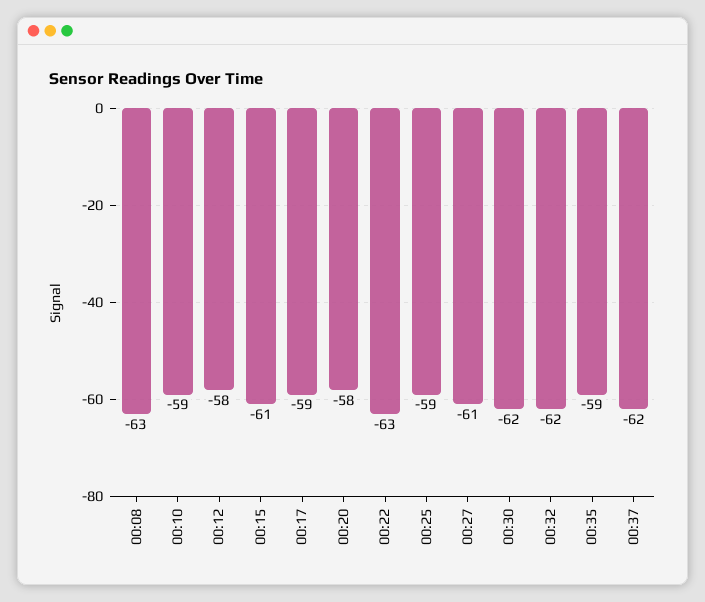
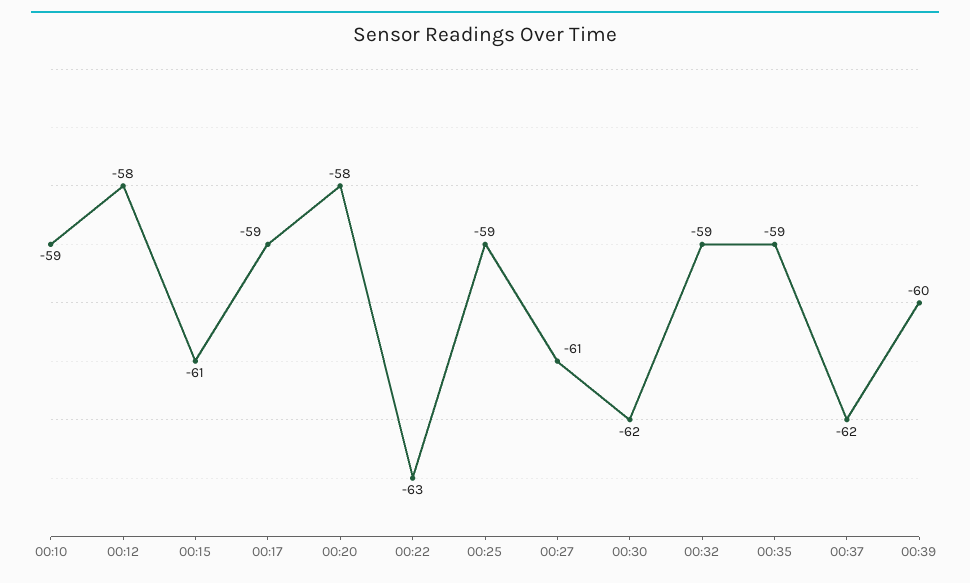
00:08: -63 -> none
00:32: -62 -> -59
00:39: none -> -60

